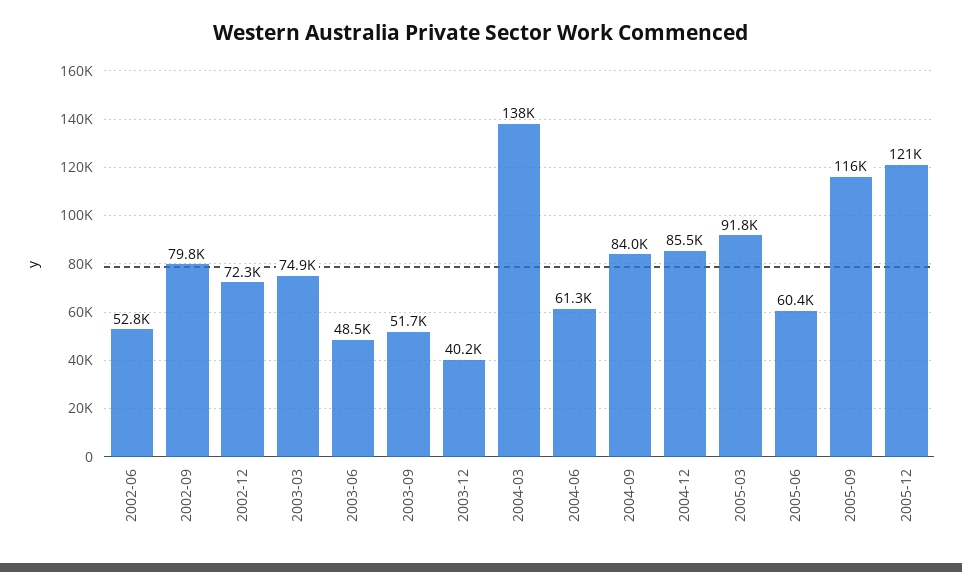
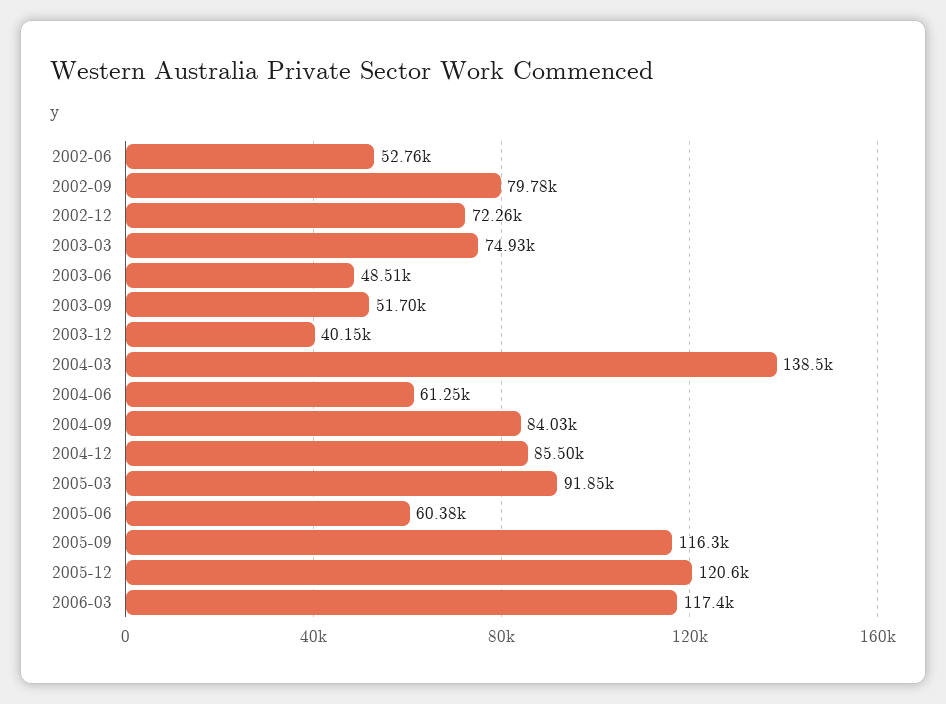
2006-03: none -> 117400

